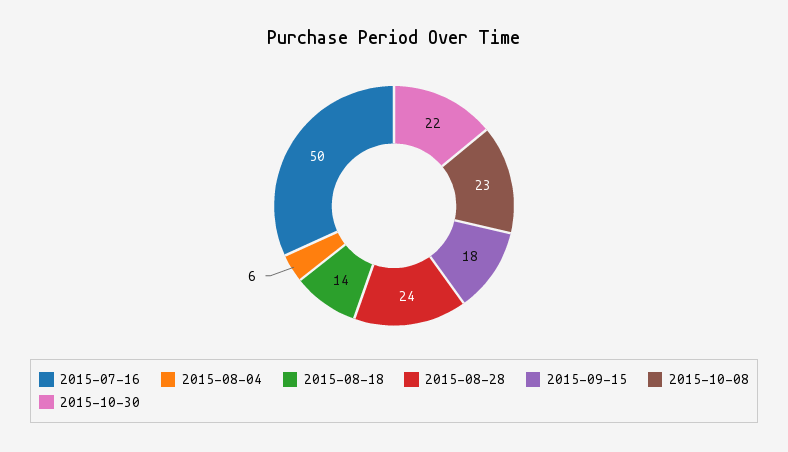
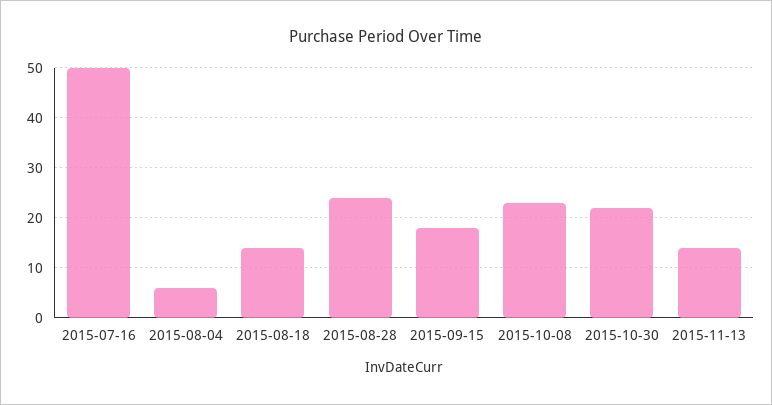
2015-11-13: none -> 15

